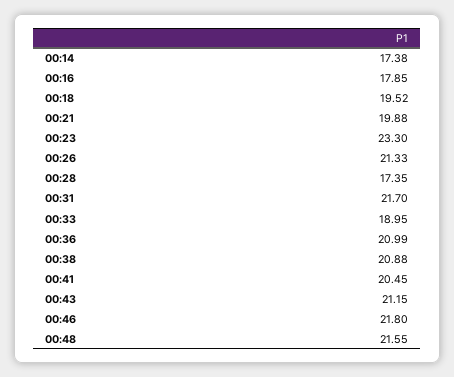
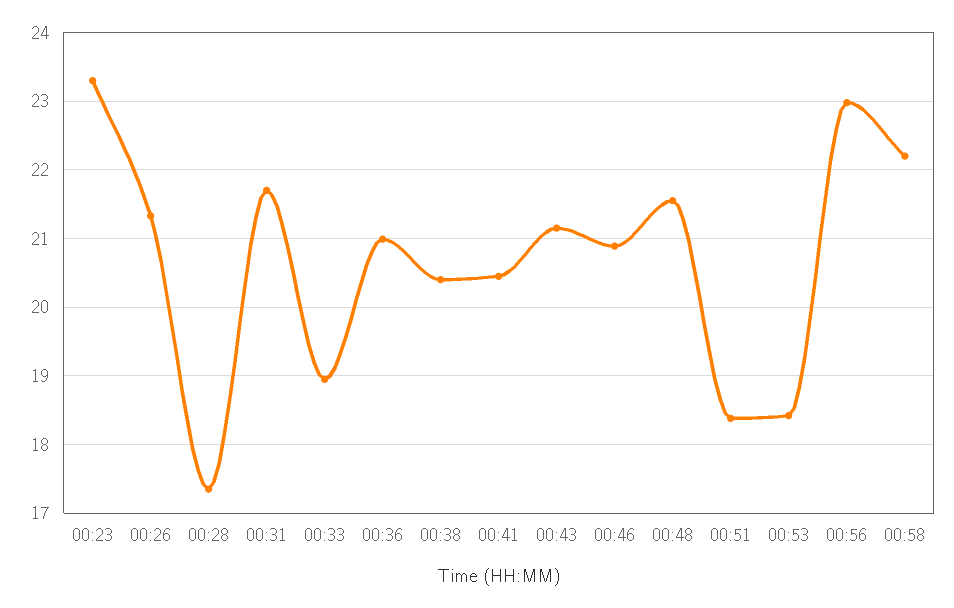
00:14: 17.38 -> none
00:16: 17.85 -> none
00:18: 19.52 -> none
00:21: 19.88 -> none
00:38: 20.88 -> 20.4
00:46: 21.8 -> 20.9
00:51: none -> 18.4
00:53: none -> 18.4
00:56: none -> 23
00:58: none -> 22.2

